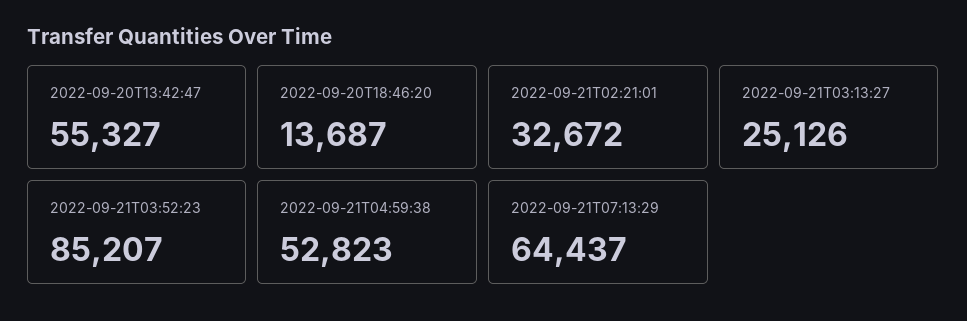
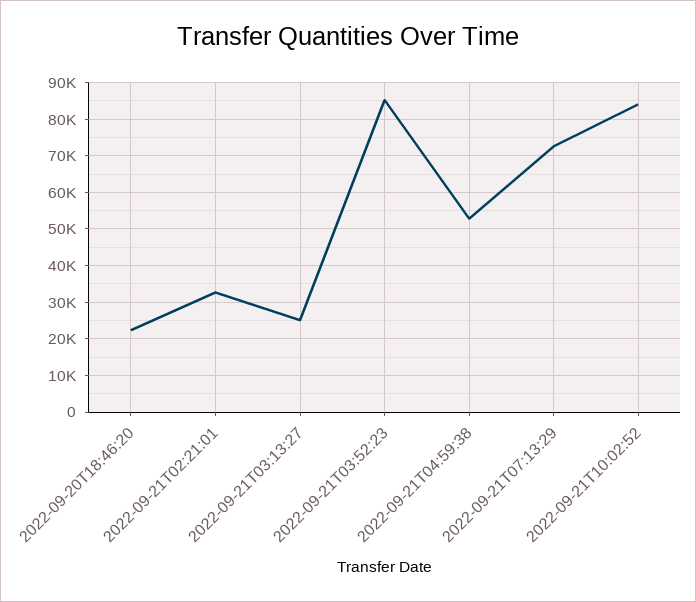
2022-09-20T13:42:47: 55327 -> none
2022-09-20T18:46:20: 13687 -> 22000
2022-09-21T07:13:29: 64437 -> 72000
2022-09-21T10:02:52: none -> 84000

